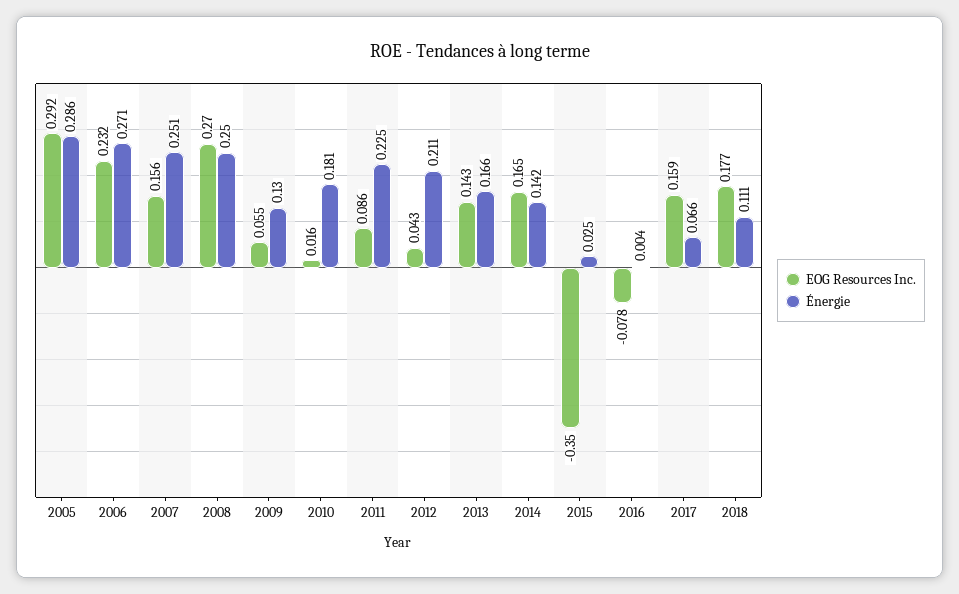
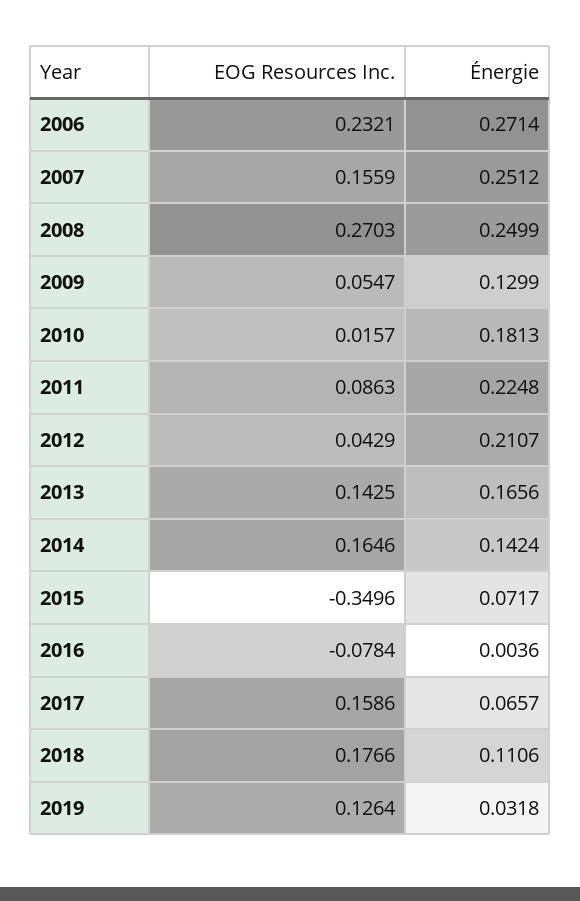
EOG Resources Inc., 2005: 0.292 -> none
Énergie, 2005: 0.286 -> none
Énergie, 2015: 0.025 -> 0.0717
EOG Resources Inc., 2019: none -> 0.1264
Énergie, 2019: none -> 0.0318

